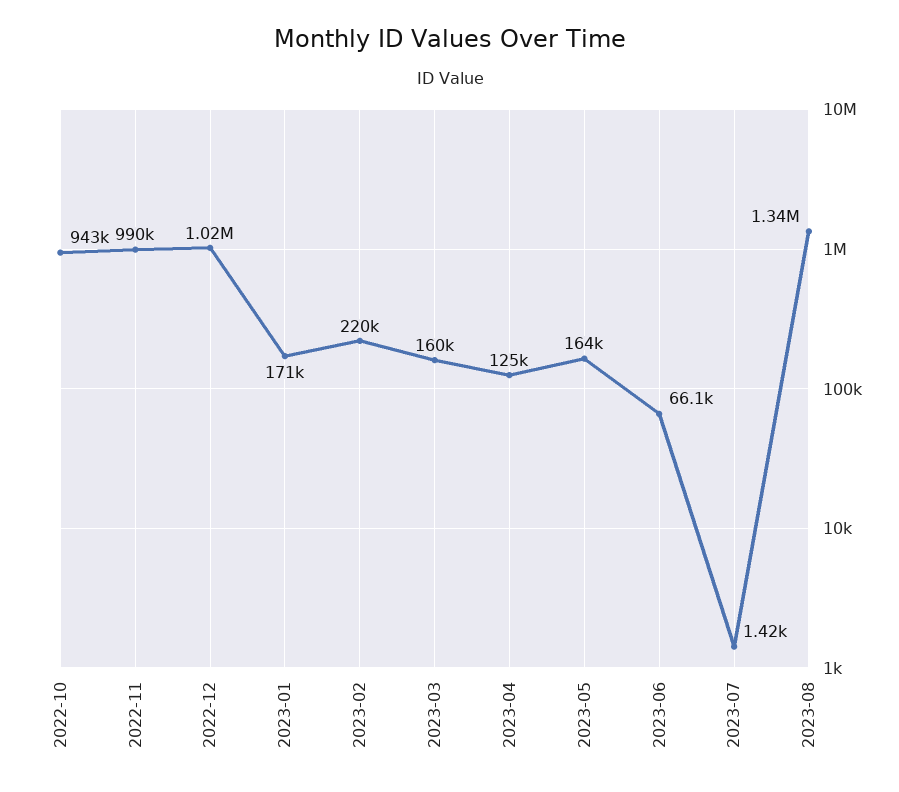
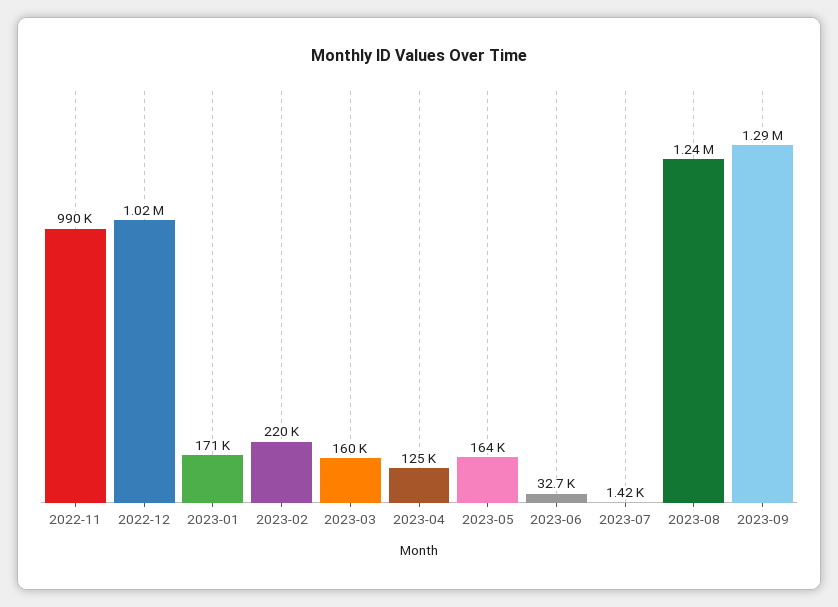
2022-10: 943000 -> none
2023-06: 66100 -> 32700
2023-08: 1340000 -> 1240000
2023-09: none -> 1290000

